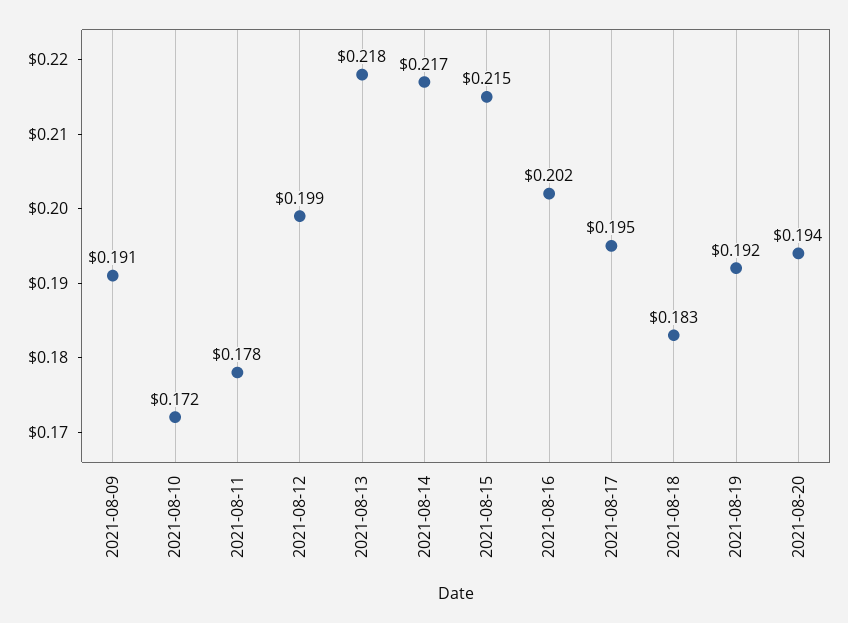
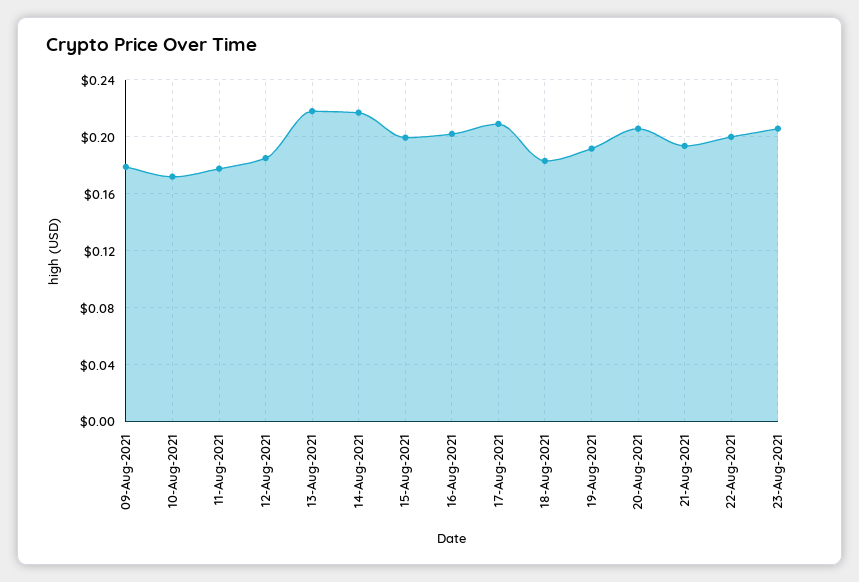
2021-08-09: 0.191 -> 0.18
2021-08-12: 0.199 -> 0.185
2021-08-15: 0.215 -> 0.2
2021-08-17: 0.195 -> 0.21
2021-08-20: 0.194 -> 0.205
21-Aug-2021: none -> 0.195
22-Aug-2021: none -> 0.2
23-Aug-2021: none -> 0.205

